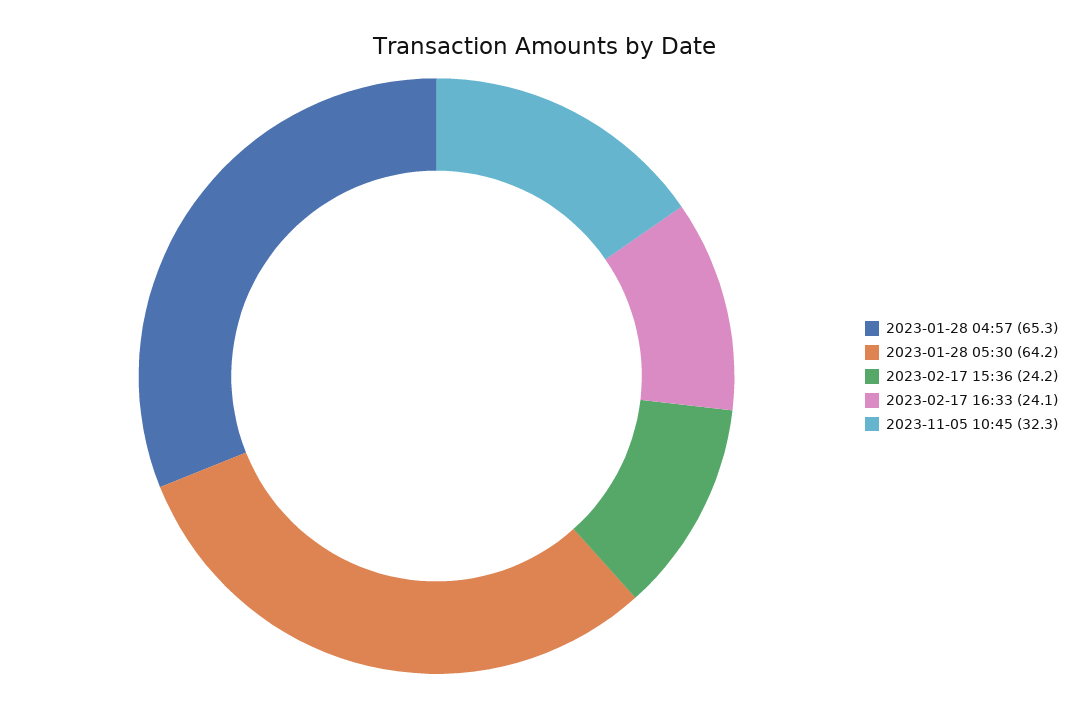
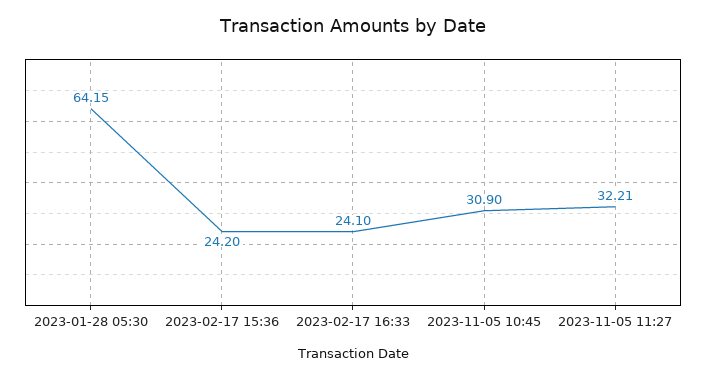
2023-01-28 04:57: 65.3 -> none
2023-11-05 10:45: 32.3 -> 30.9
2023-11-05 11:27: none -> 32.21

